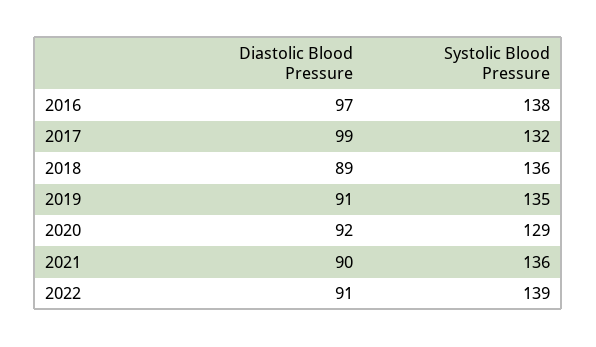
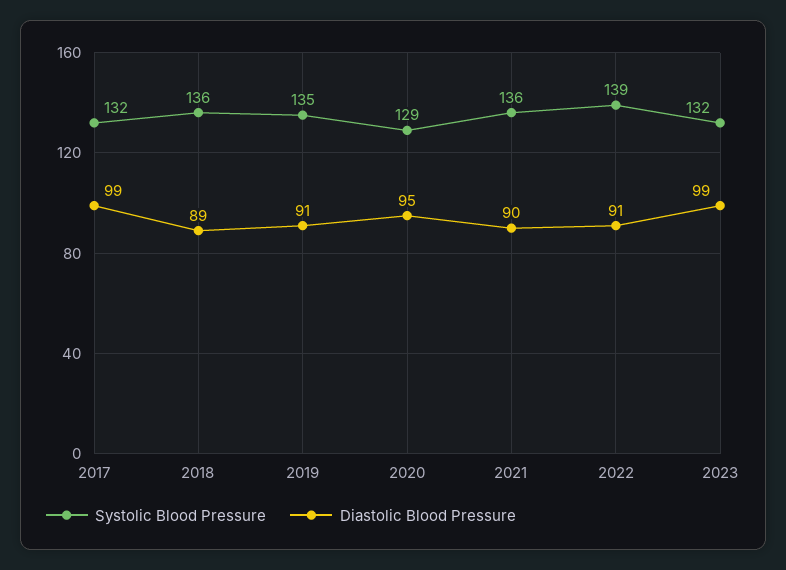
Diastolic Blood Pressure, 2016: 97 -> none
Systolic Blood Pressure, 2016: 138 -> none
Diastolic Blood Pressure, 2020: 92 -> 95
Systolic Blood Pressure, 2023: none -> 132
Diastolic Blood Pressure, 2023: none -> 99

